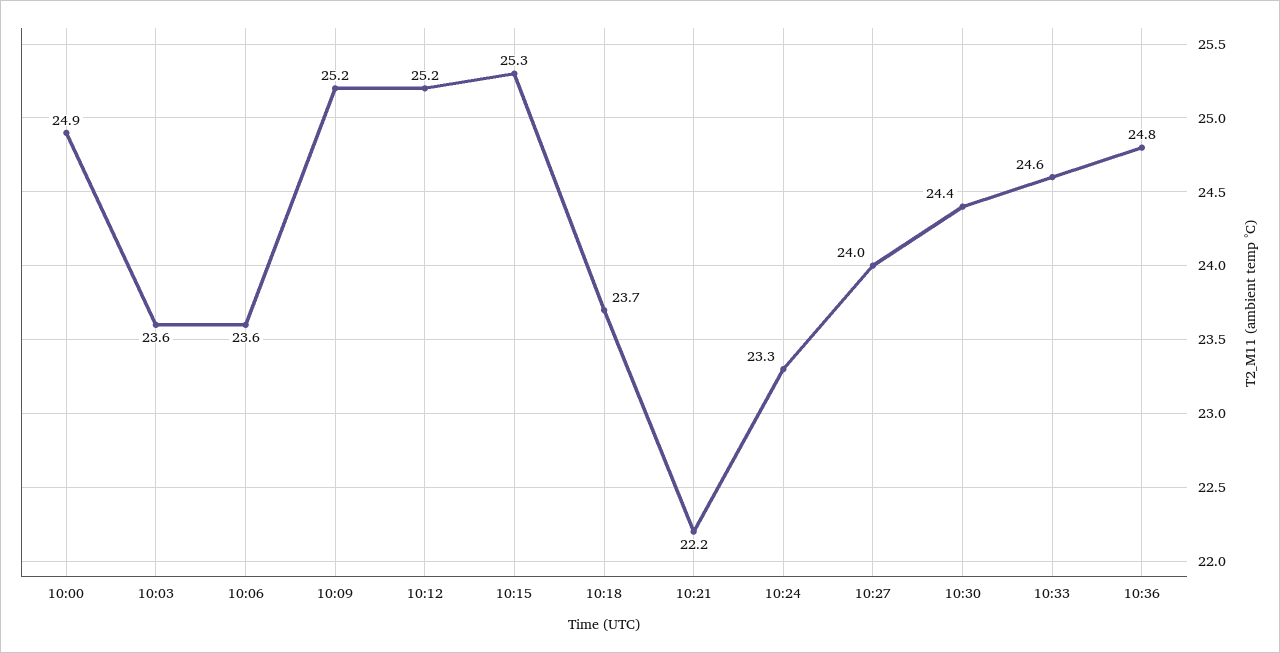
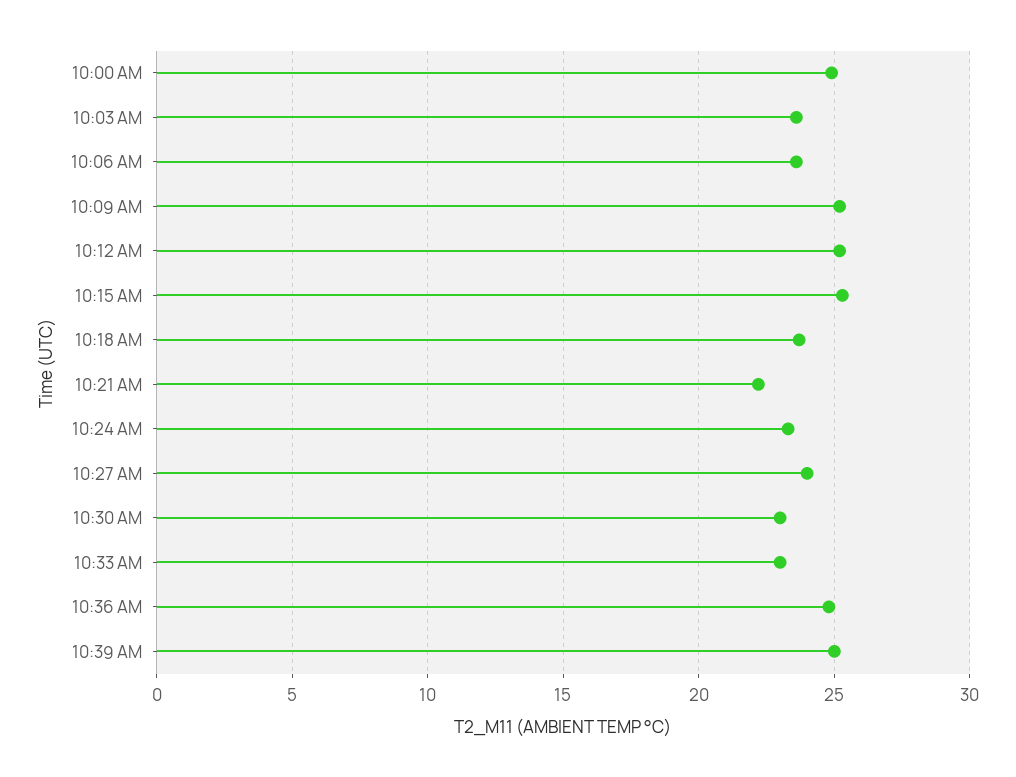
10:30: 24.4 -> 23
10:33: 24.6 -> 23
10:39 AM: none -> 25

